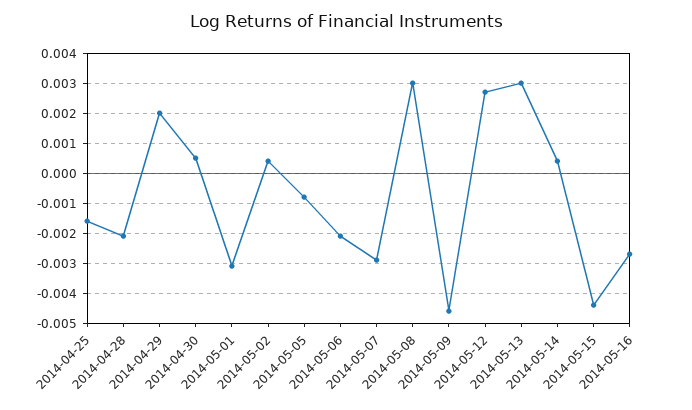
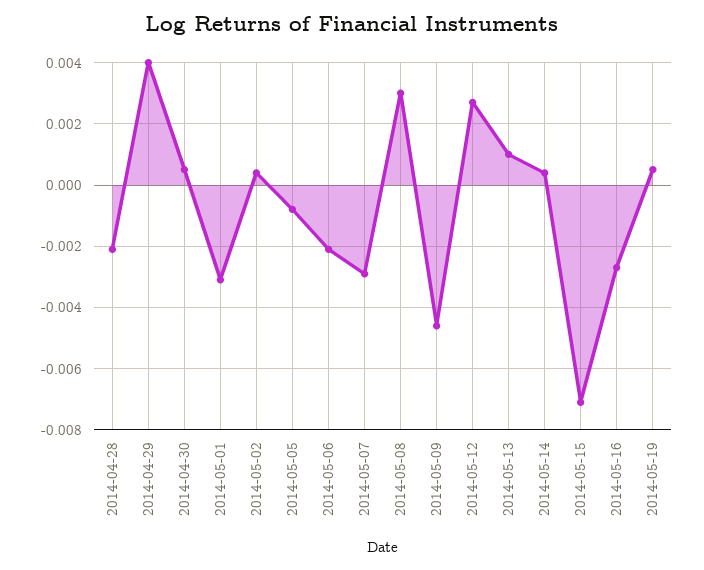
2014-04-25: -0.0015 -> none
2014-04-29: 0.002 -> 0.004
2014-05-13: 0.003 -> 0.001
2014-05-15: -0.0045 -> -0.007
2014-05-19: none -> 0.0005

